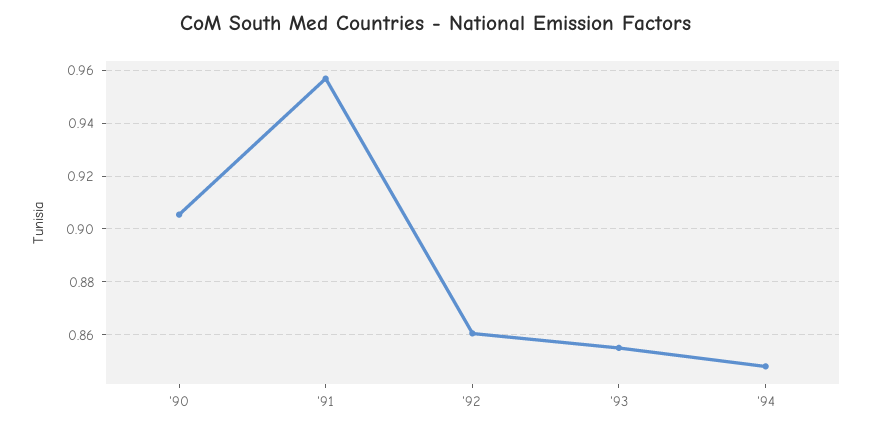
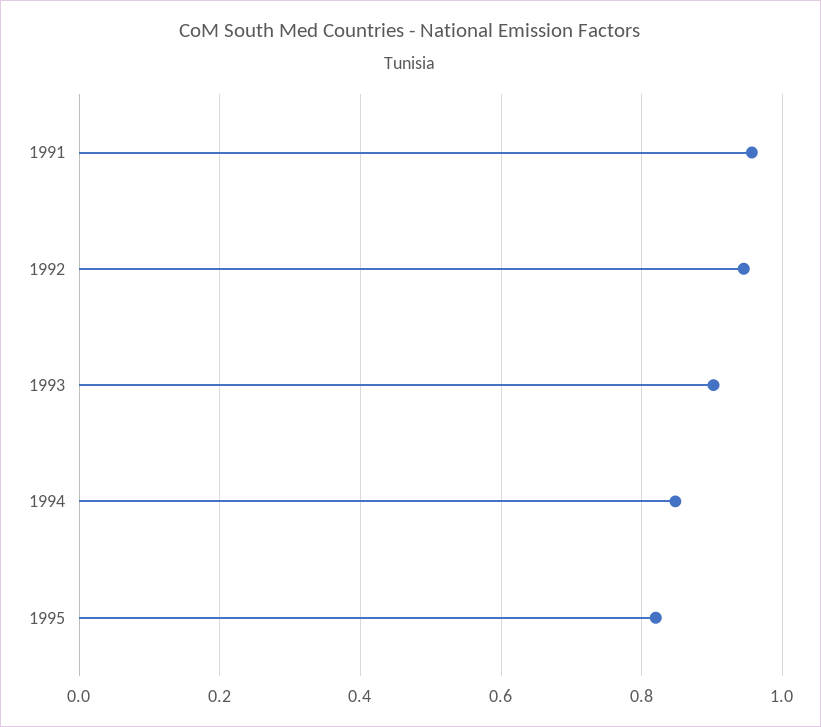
'90: 0.905 -> none
'92: 0.86 -> 0.94
'93: 0.855 -> 0.9
1995: none -> 0.82

